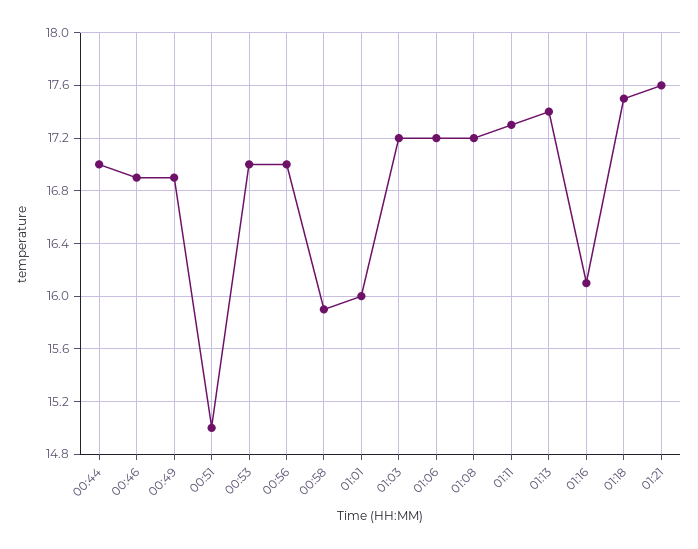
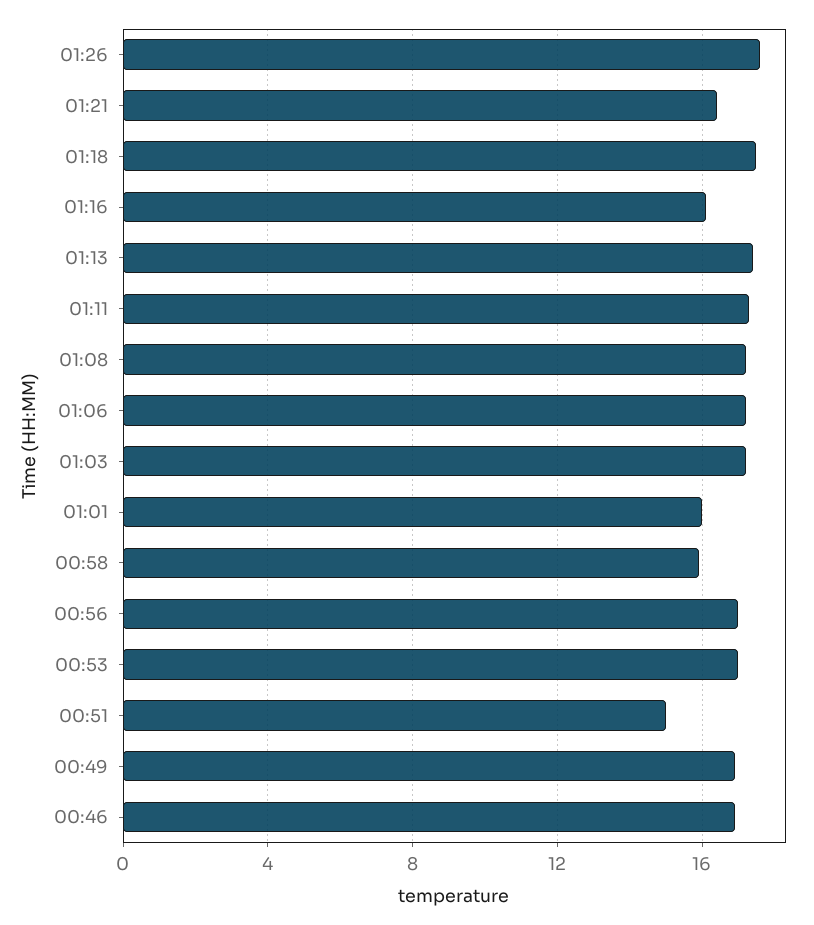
00:44: 17 -> none
01:21: 17.6 -> 16.5
01:26: none -> 17.5

